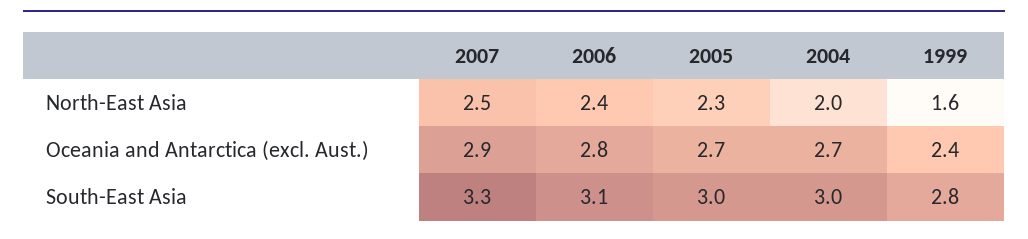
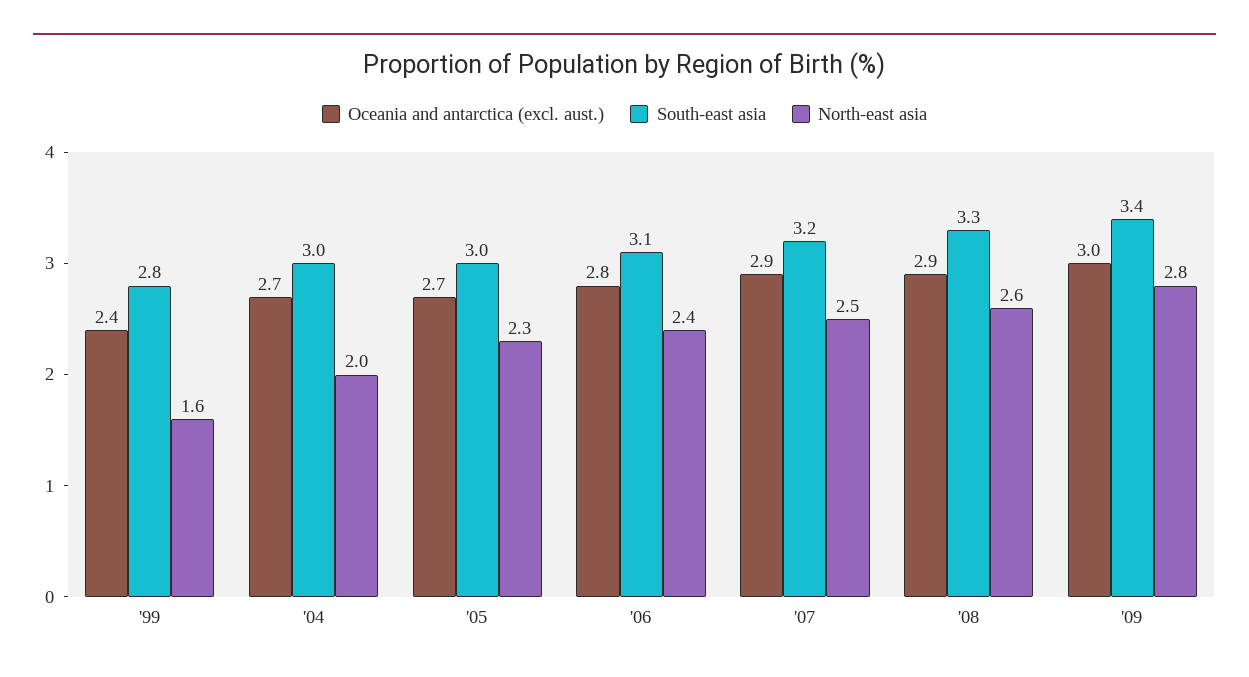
South-East Asia, 2007: 3.3 -> 3.2
Oceania and Antarctica (excl. Aust.), '08: none -> 2.9
South-East Asia, '08: none -> 3.3
North-East Asia, '08: none -> 2.6
Oceania and Antarctica (excl. Aust.), '09: none -> 3
South-East Asia, '09: none -> 3.4
North-East Asia, '09: none -> 2.8

